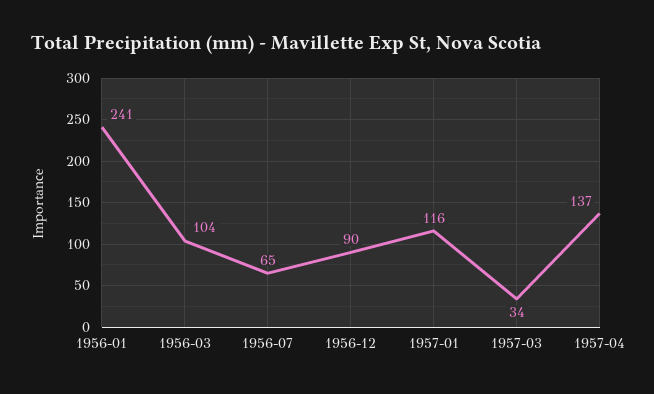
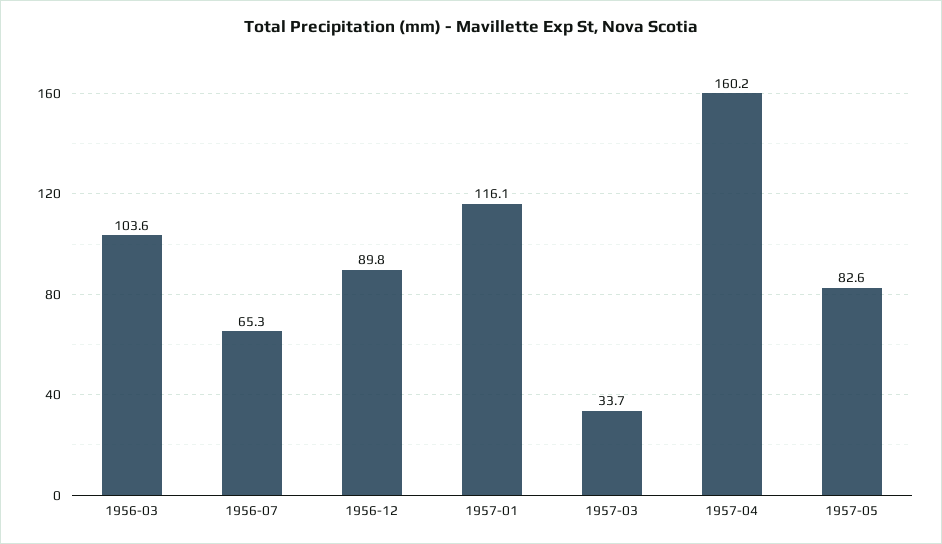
1956-01: 241 -> none
1957-04: 137 -> 160.2
1957-05: none -> 82.6

